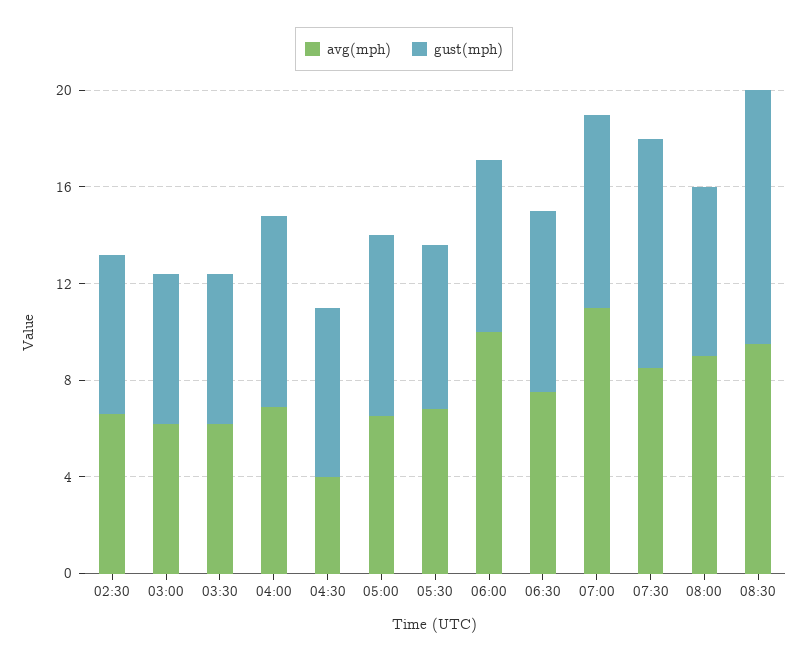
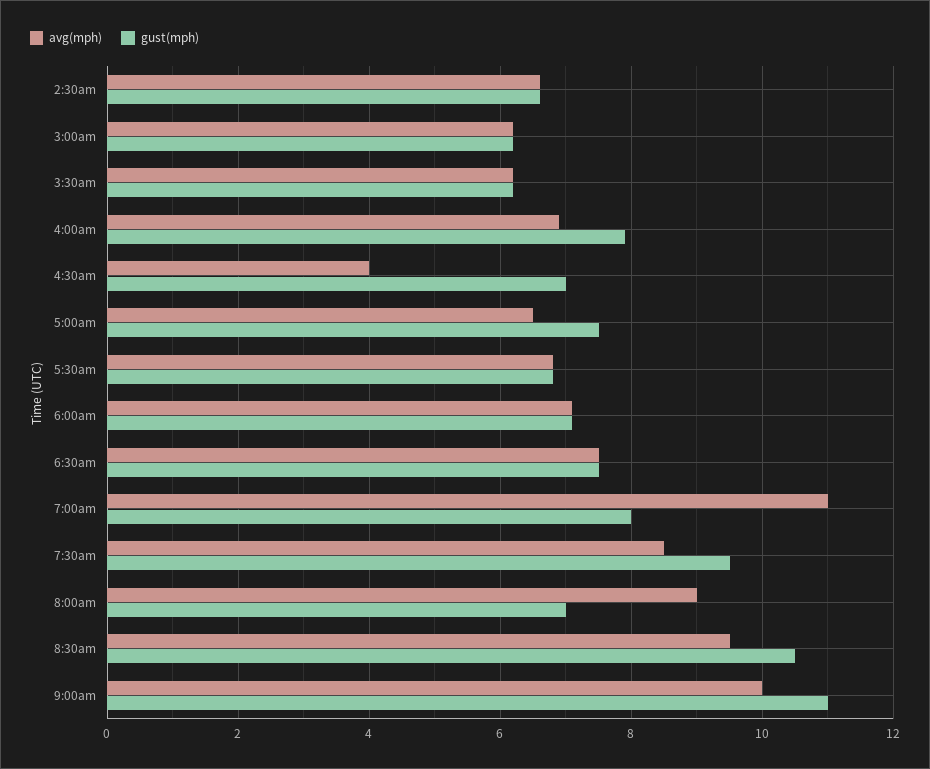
avg(mph), 06:00: 10 -> 7
avg(mph), 9:00am: none -> 10
gust(mph), 9:00am: none -> 11

